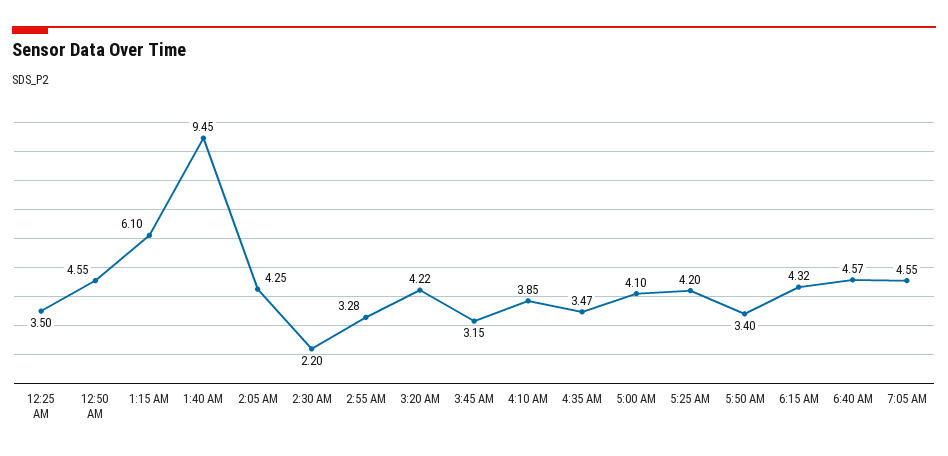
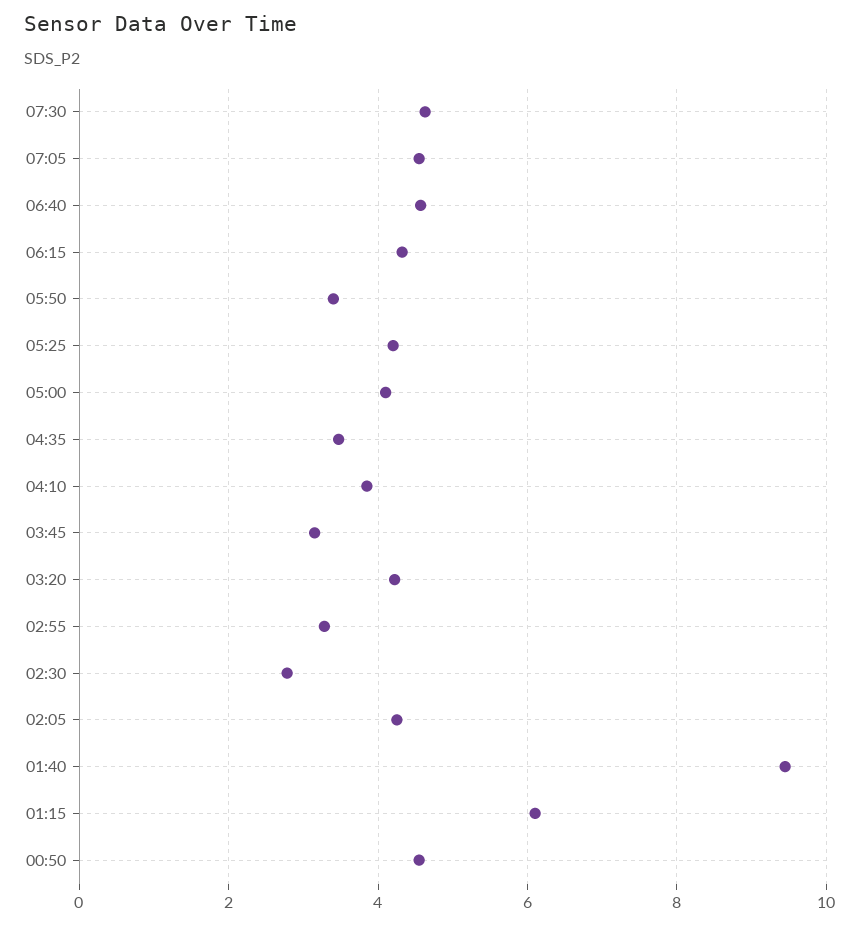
12:25 AM: 3.5 -> none
2:30 AM: 2.2 -> 2.8
07:30: none -> 4.6

